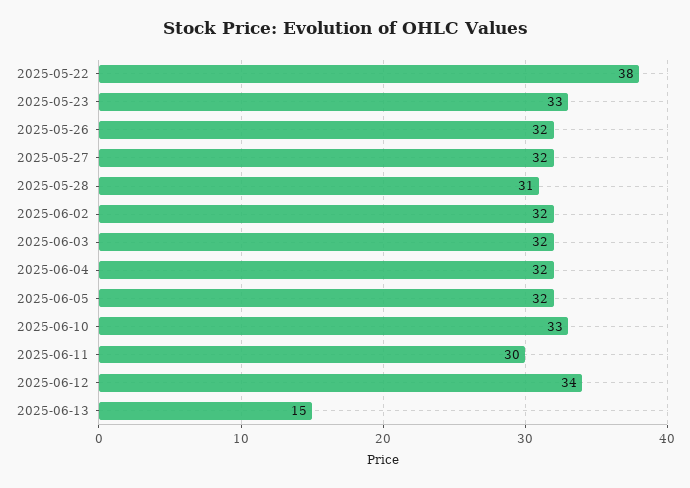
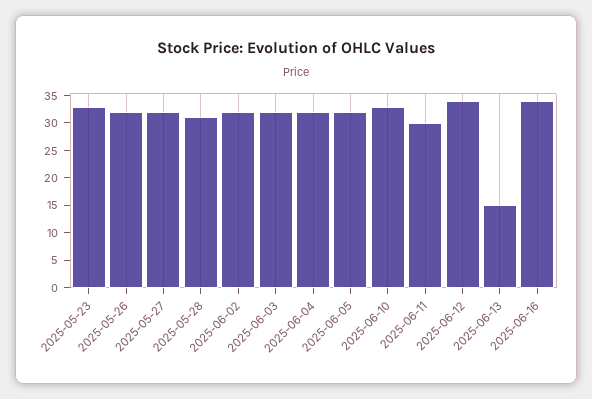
2025-05-22: 38 -> none
2025-06-16: none -> 35

